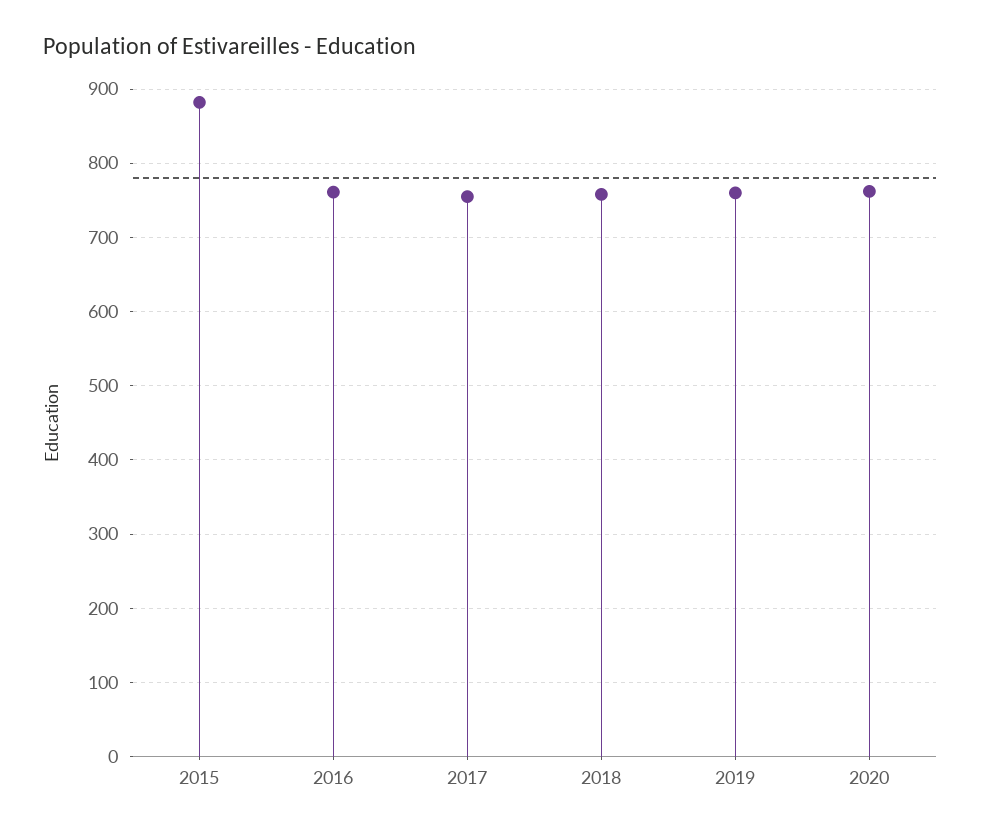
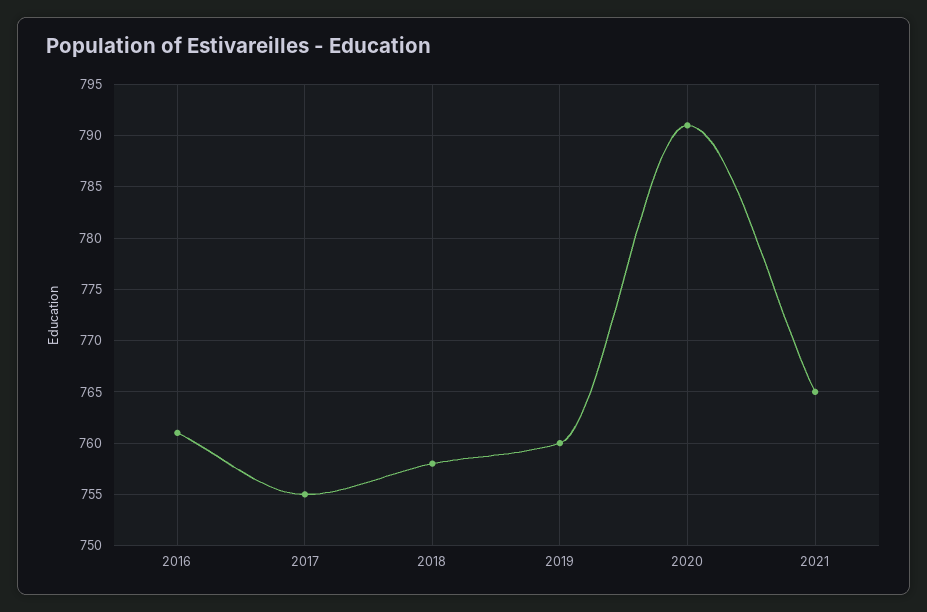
2015: 880 -> none
2020: 760 -> 791
2021: none -> 765

